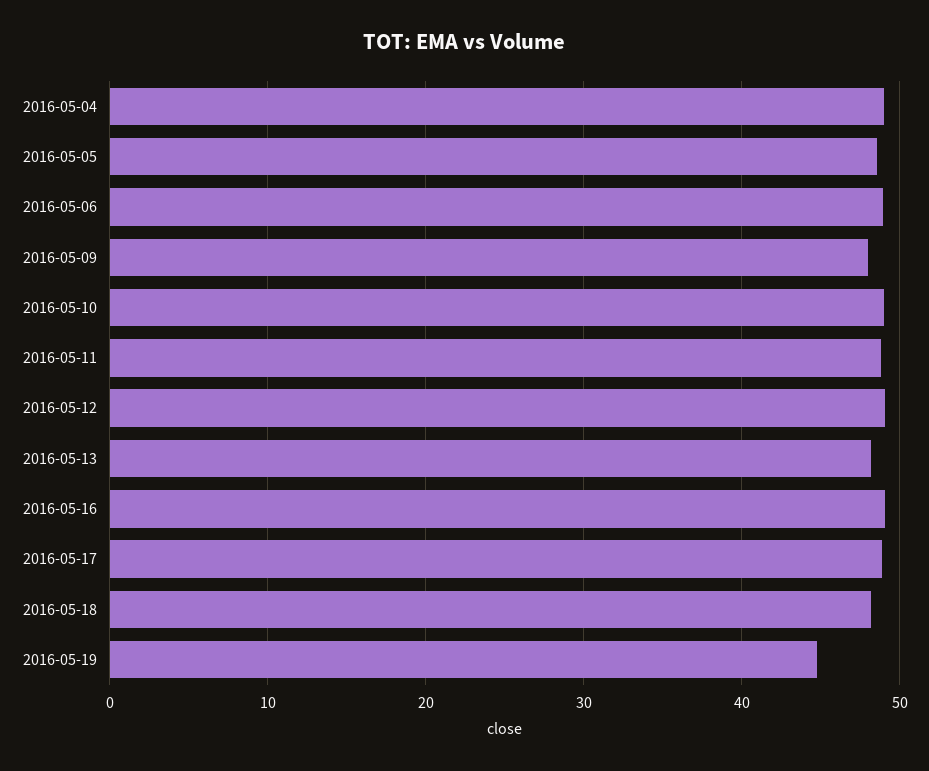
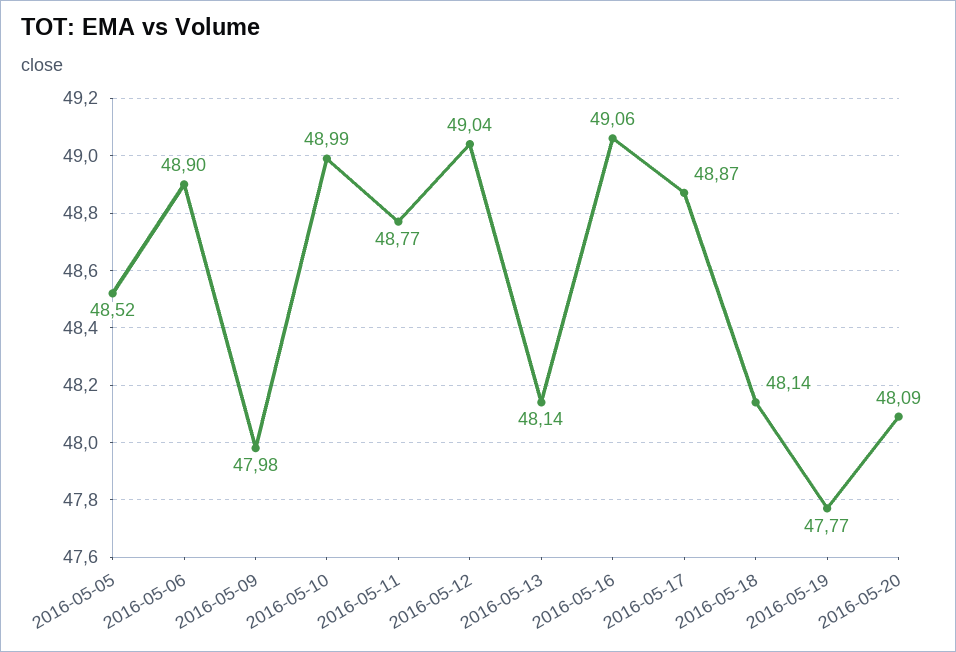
2016-05-04: 49 -> none
2016-05-19: 45 -> 47.77
2016-05-20: none -> 48.09

